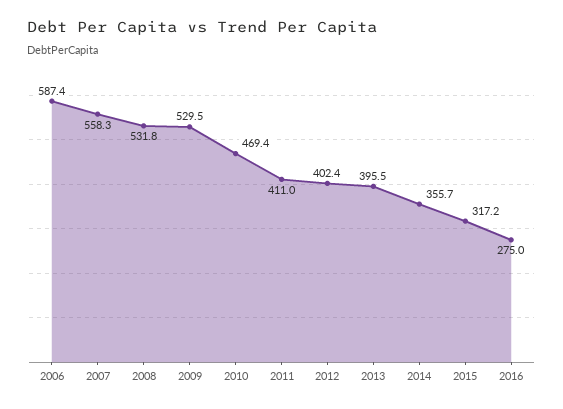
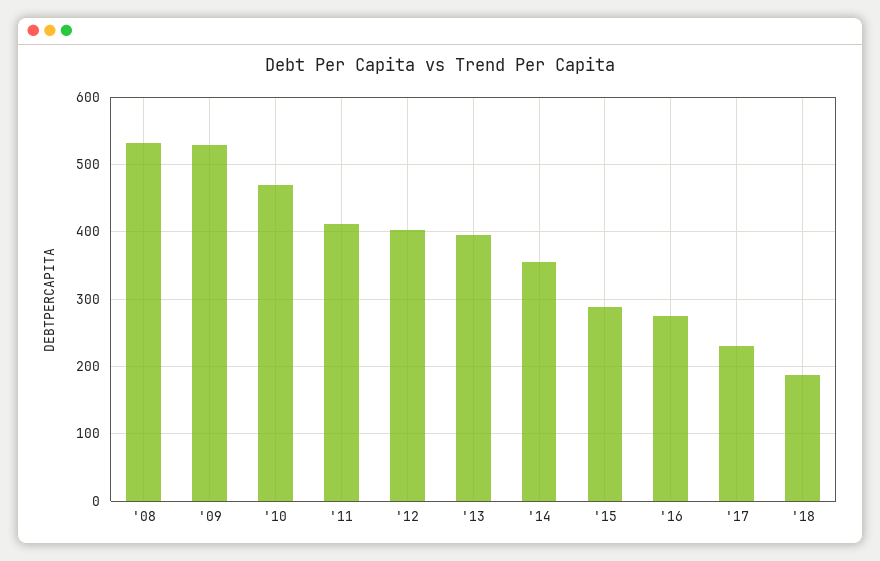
2006: 587.4 -> none
2007: 558.3 -> none
2015: 317.2 -> 290
'17: none -> 230
'18: none -> 190

